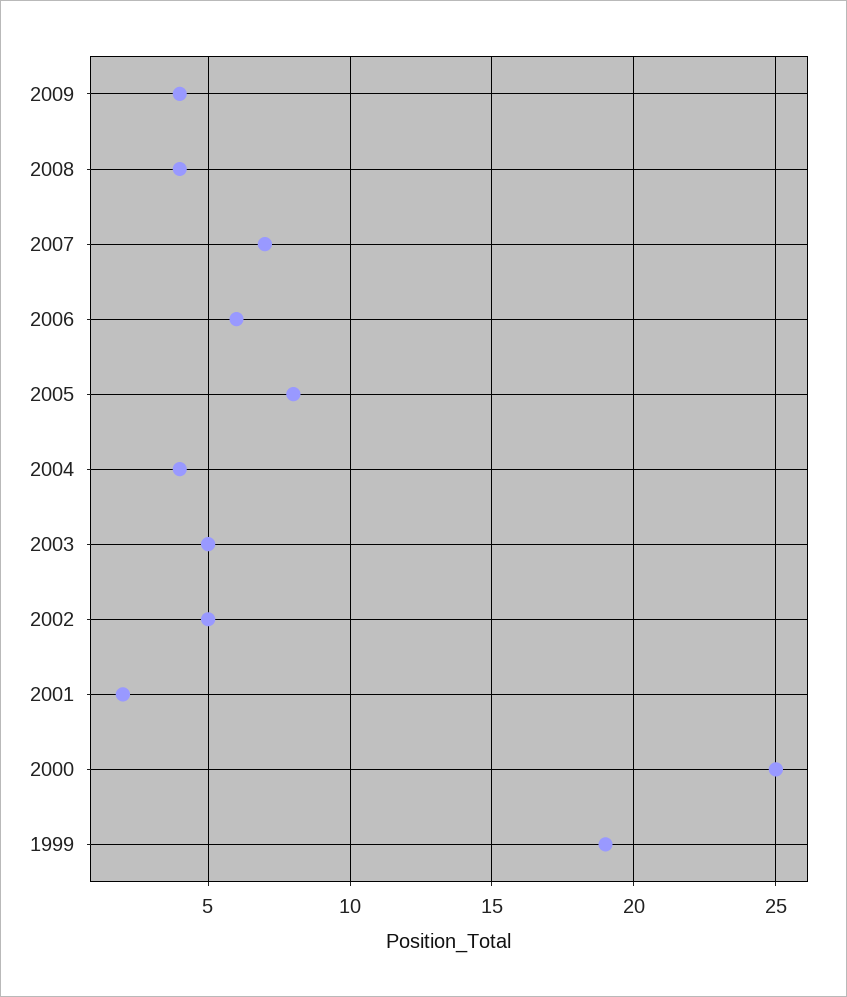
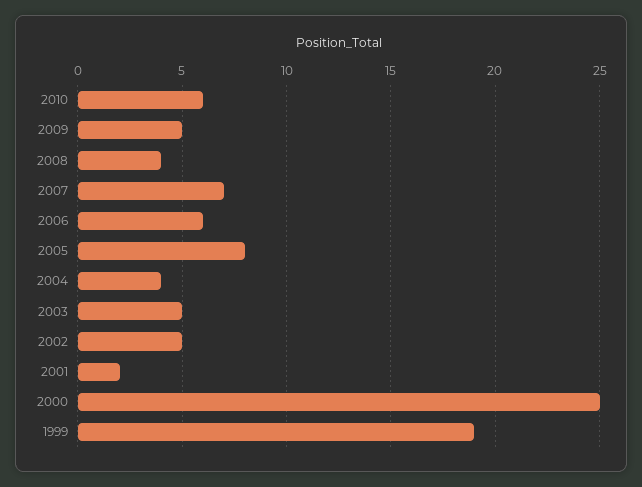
2009: 4 -> 5
2010: none -> 6

